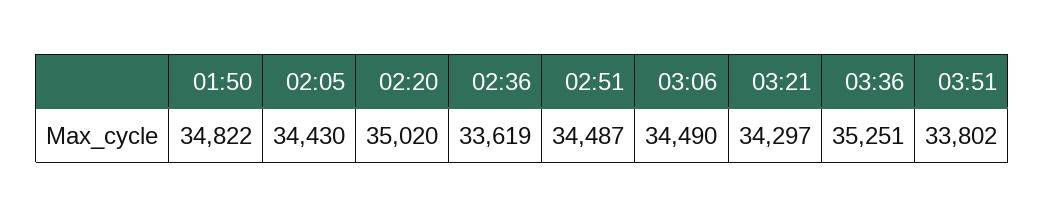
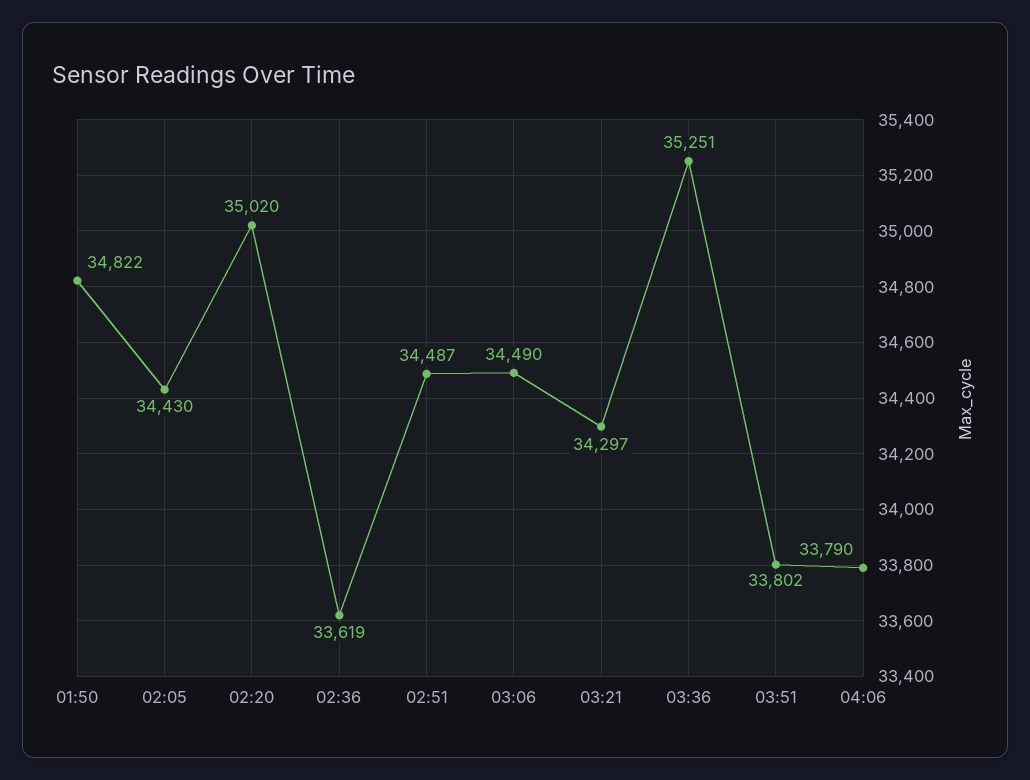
04:06: none -> 33790

